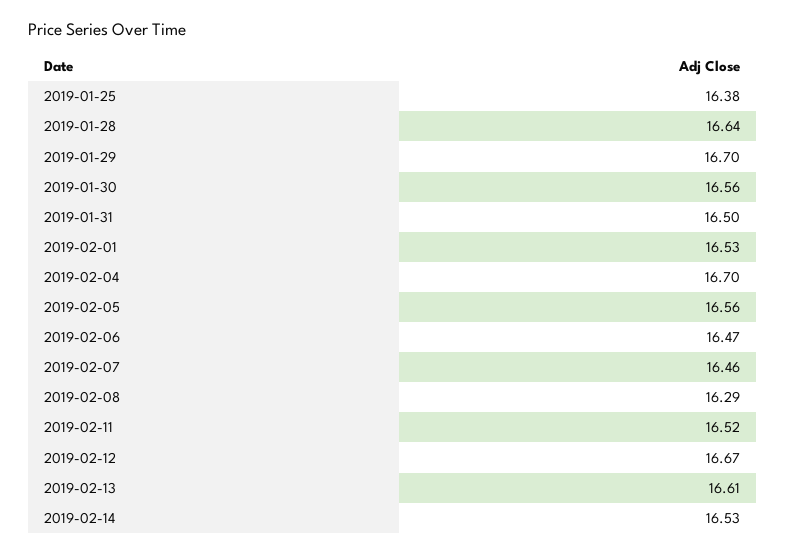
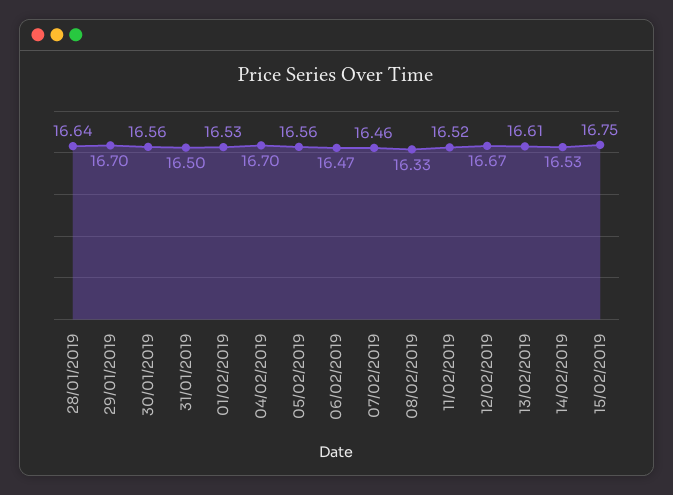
2019-01-25: 16.38 -> none
2019-02-08: 16.29 -> 16.33
15/02/2019: none -> 16.75

